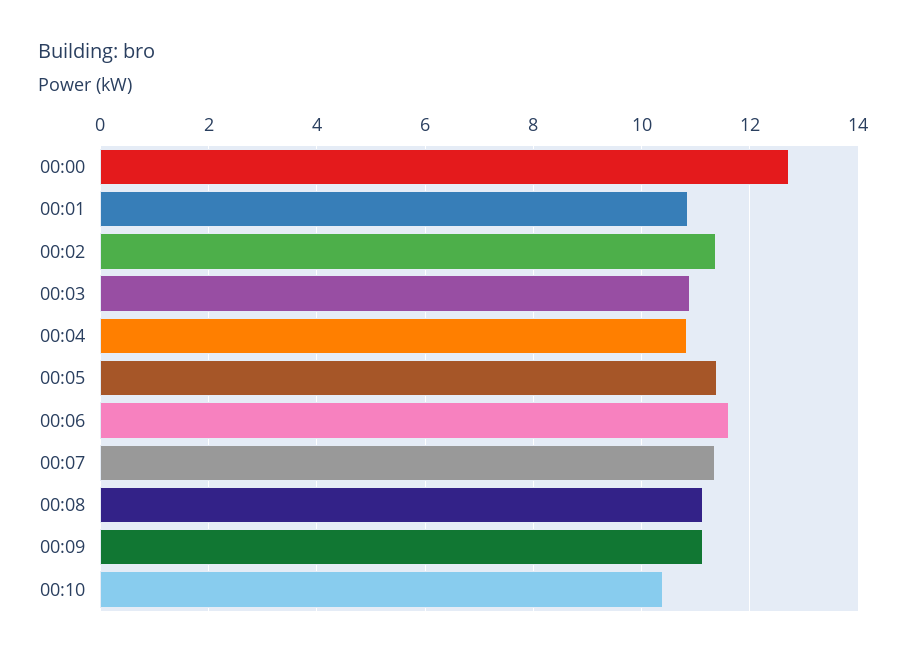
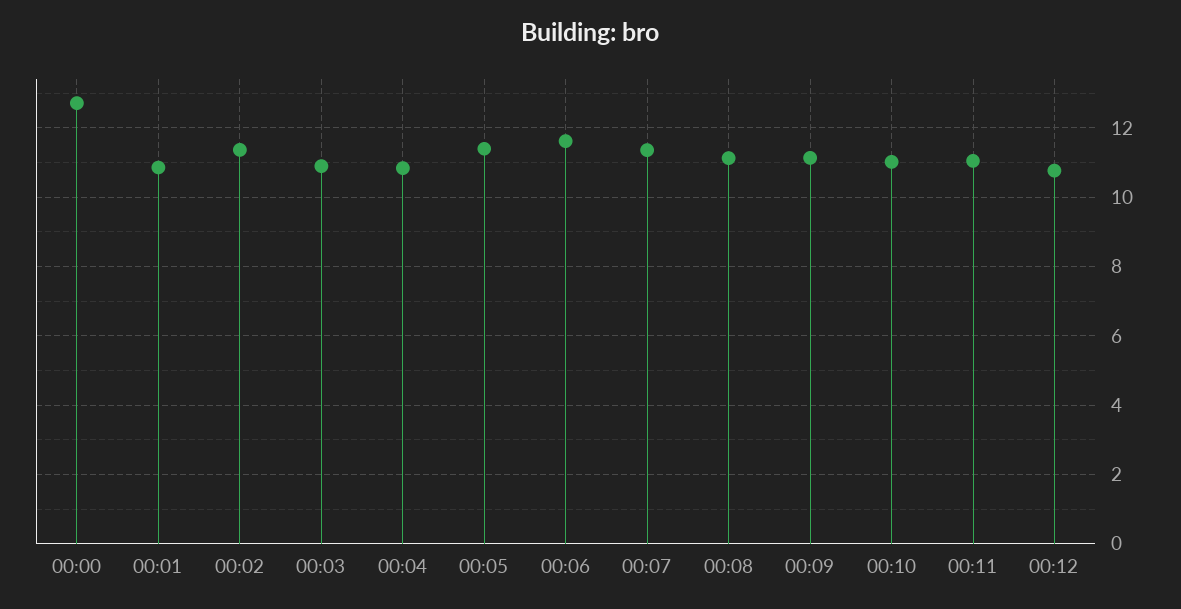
00:10: 10.4 -> 11
00:11: none -> 11
00:12: none -> 10.8

